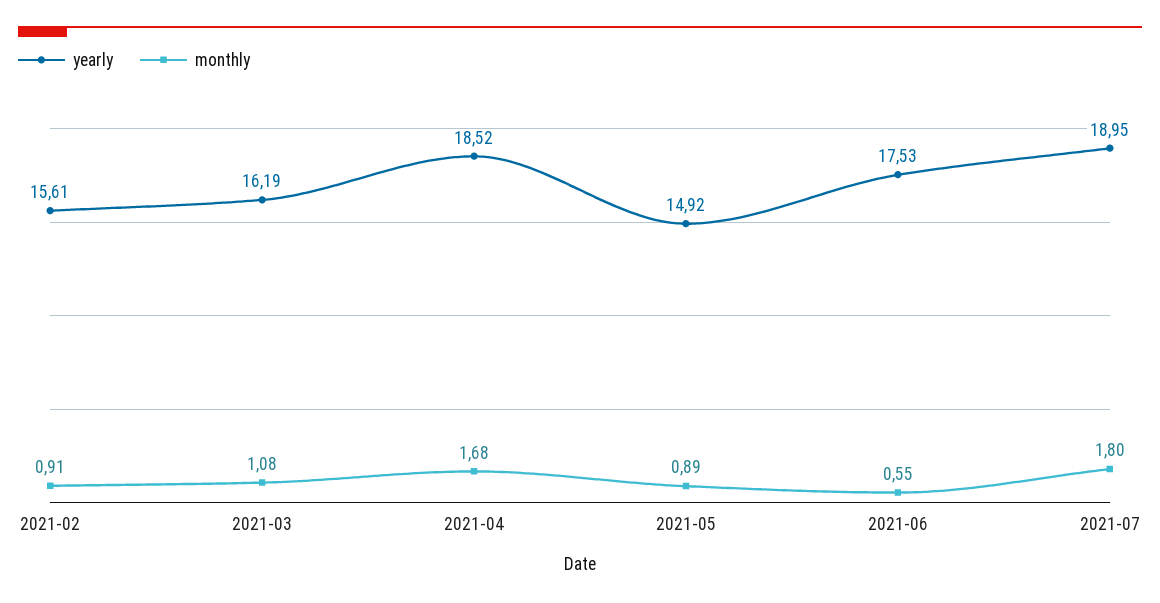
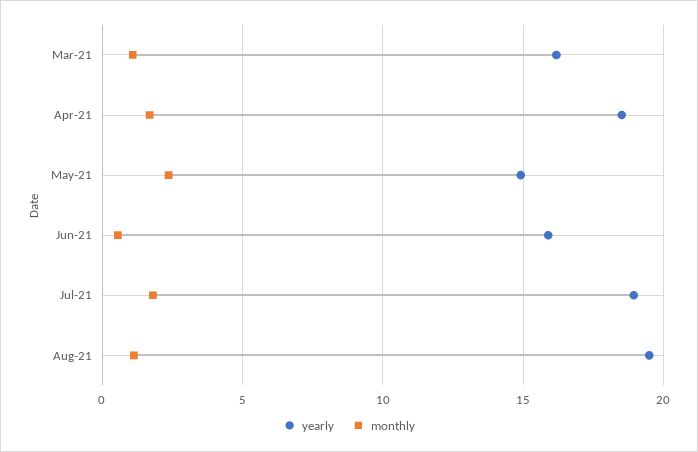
yearly, 2021-02: 15.61 -> none
monthly, 2021-02: 0.91 -> none
monthly, 2021-05: 0.89 -> 2.5
yearly, 2021-06: 17.53 -> 16
yearly, Aug-21: none -> 19.5
monthly, Aug-21: none -> 1

